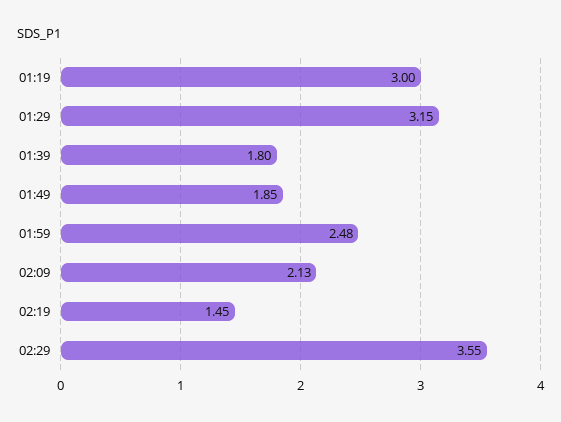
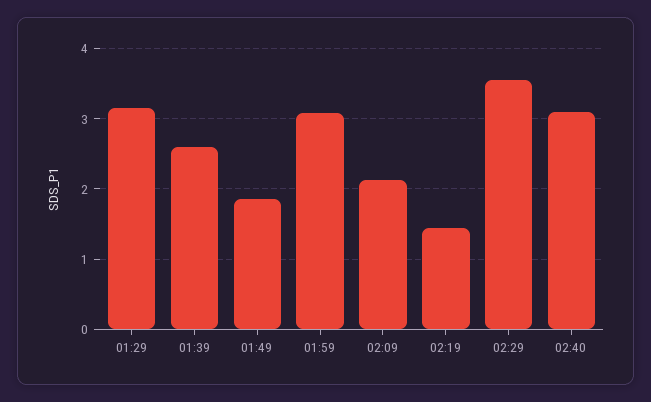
01:19: 3 -> none
01:39: 1.8 -> 2.6
01:59: 2.48 -> 3.1
02:40: none -> 3.1

